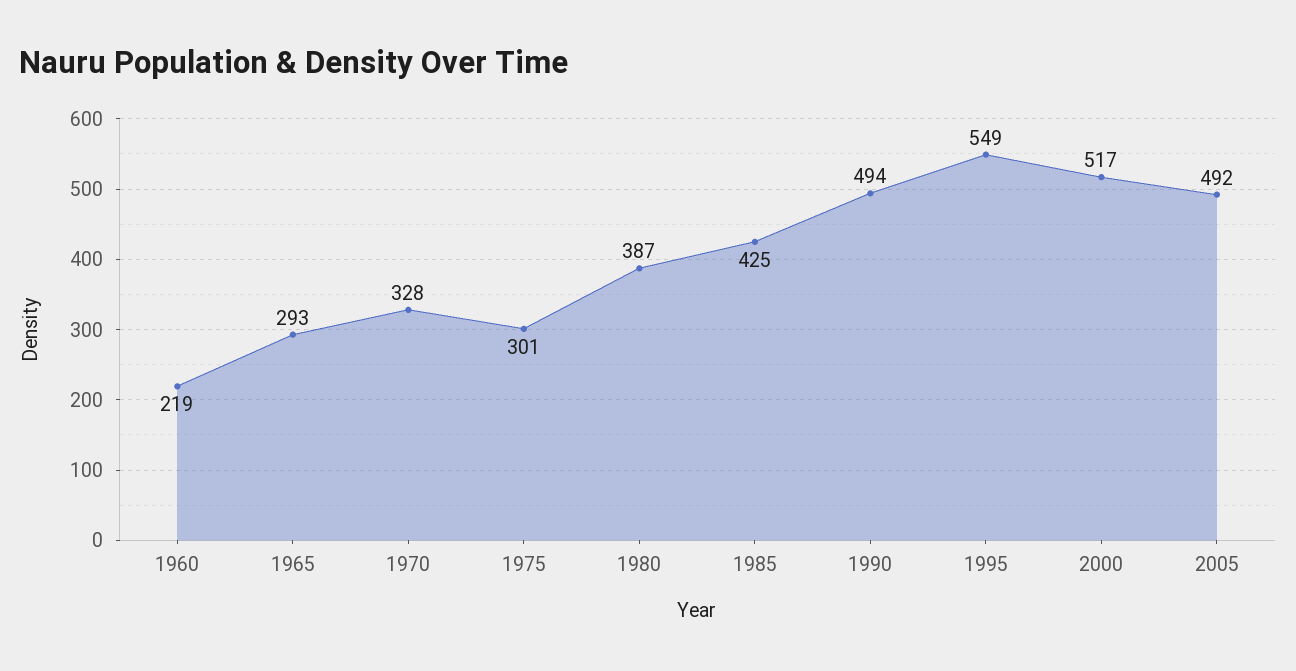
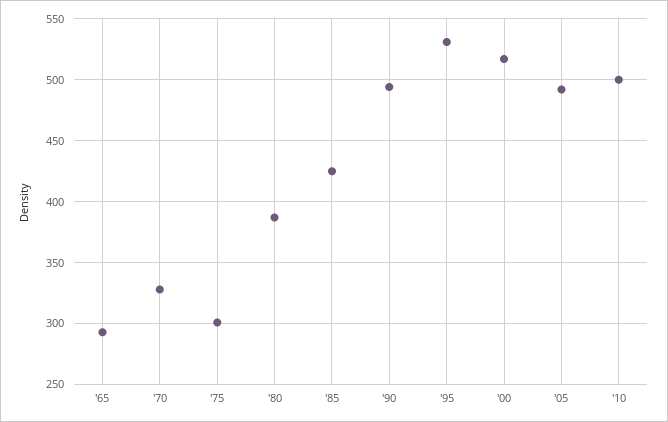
1960: 219 -> none
1995: 549 -> 530
'10: none -> 500

